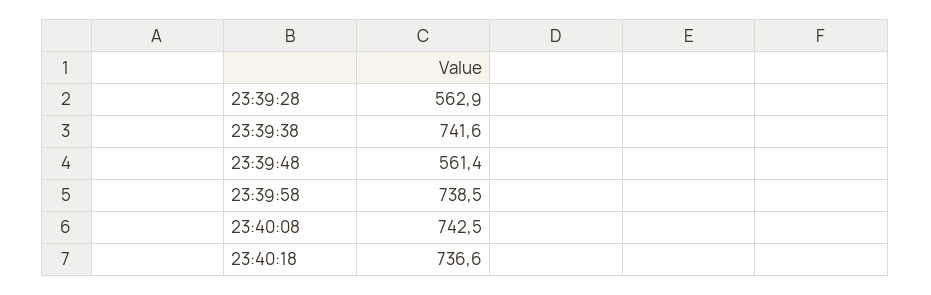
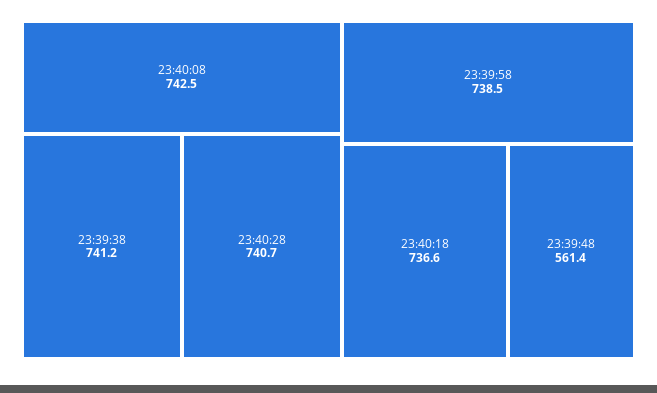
23:39:28: 562.9 -> none
23:39:38: 741.6 -> 741.2
23:40:28: none -> 740.7

